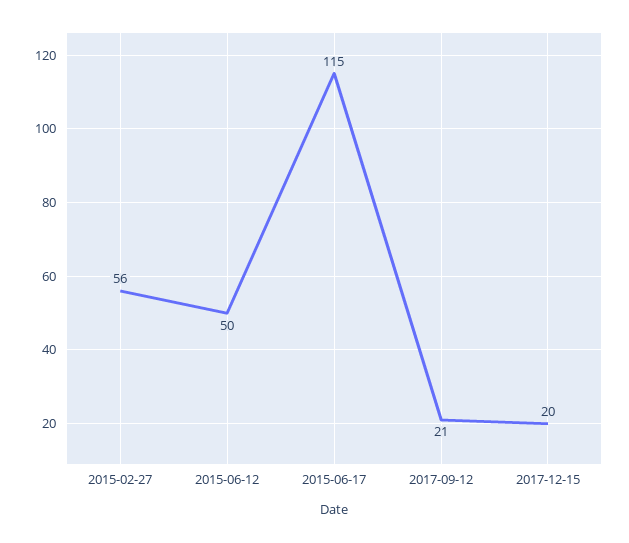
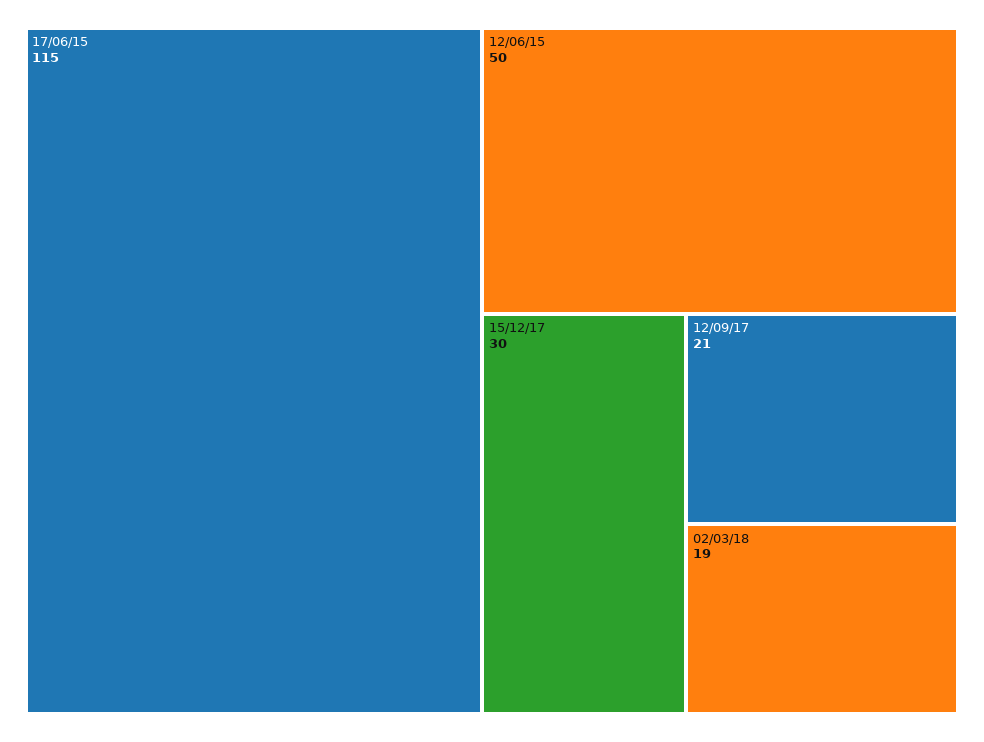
2015-02-27: 56 -> none
2017-12-15: 20 -> 30
02/03/18: none -> 19

